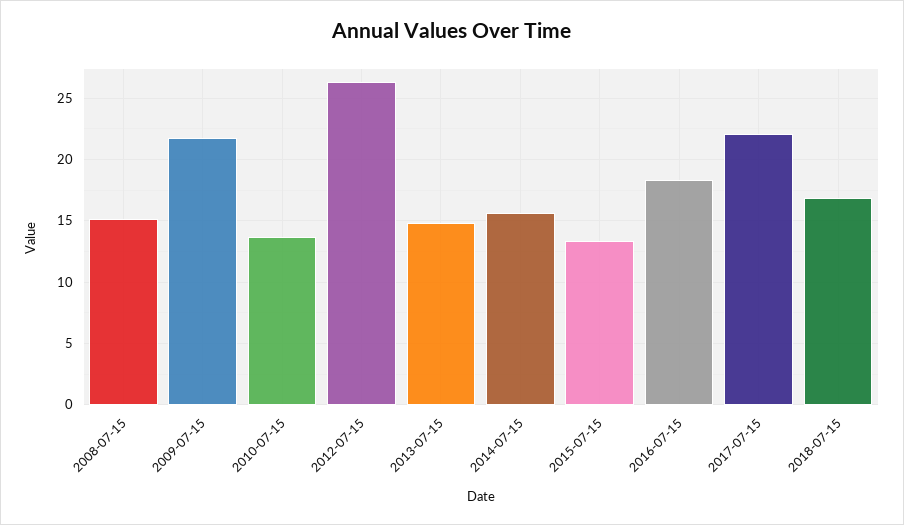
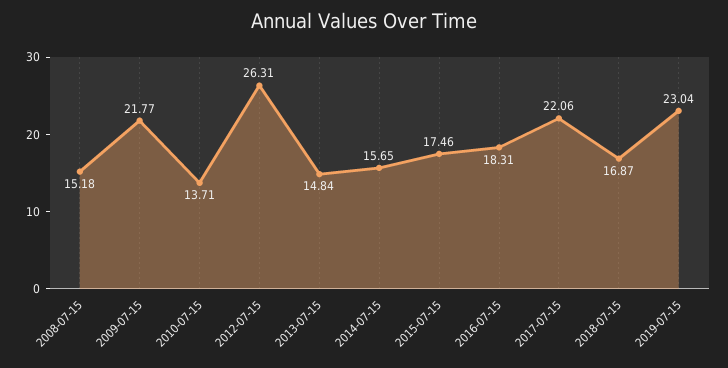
2015-07-15: 13.5 -> 17.46
2019-07-15: none -> 23.04

